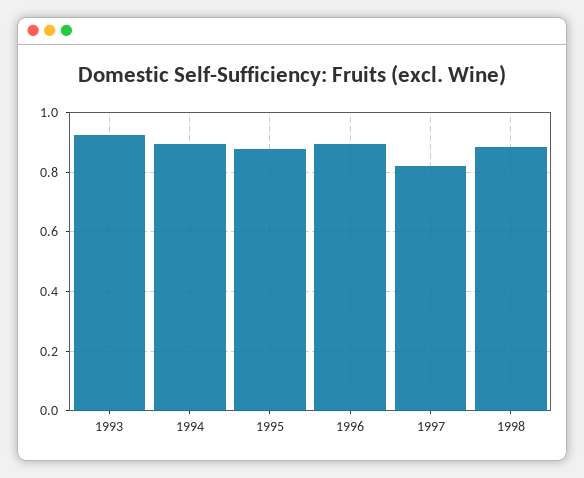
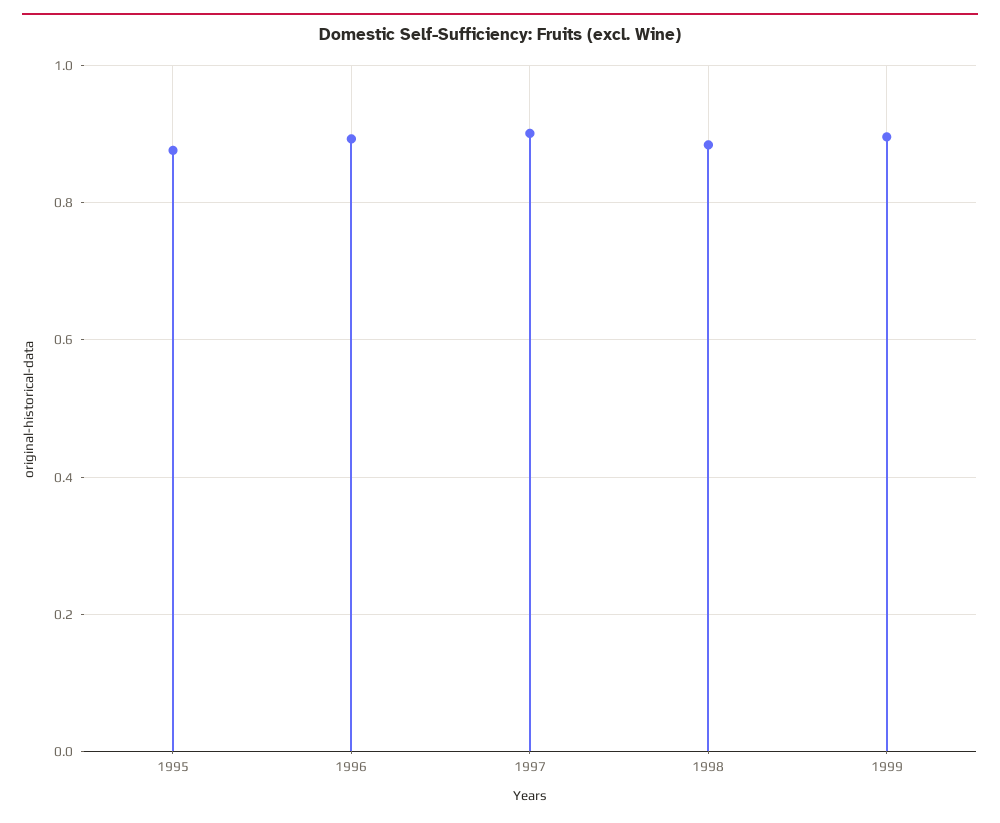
1993: 0.925 -> none
1994: 0.9 -> none
1997: 0.825 -> 0.9
1999: none -> 0.9

